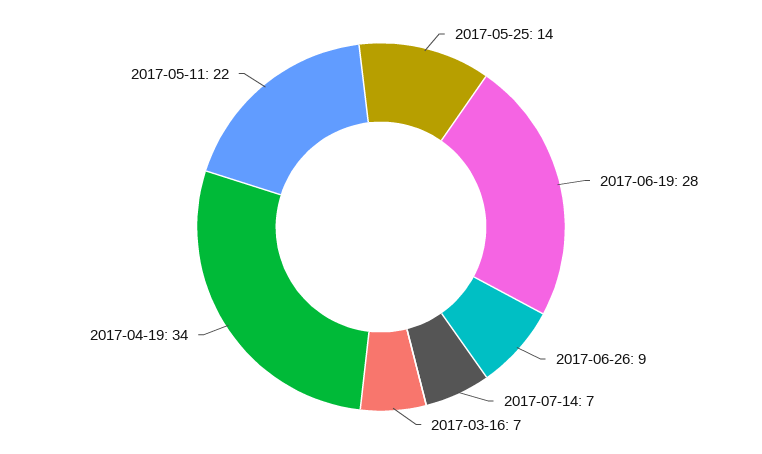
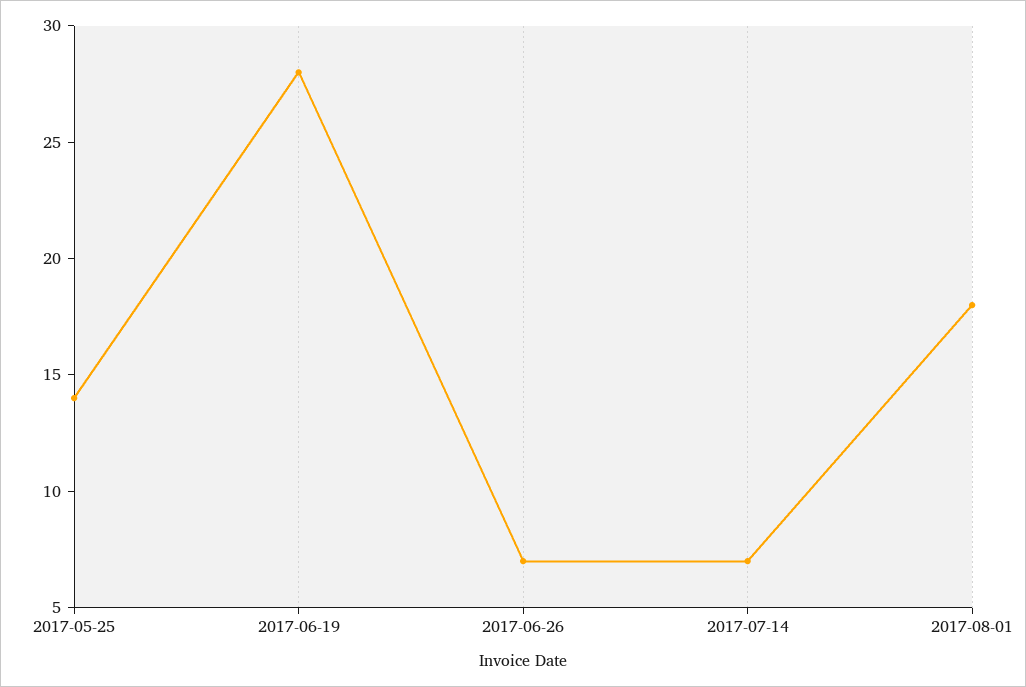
2017-06-26: 9 -> 7
2017-03-16: 7 -> none
2017-04-19: 34 -> none
2017-05-11: 22 -> none
2017-08-01: none -> 18

